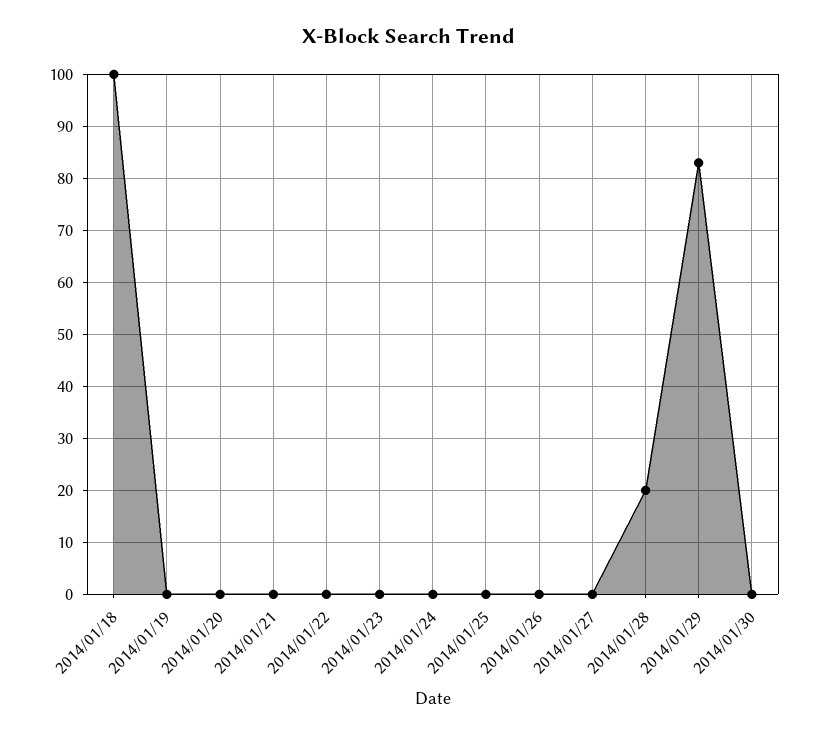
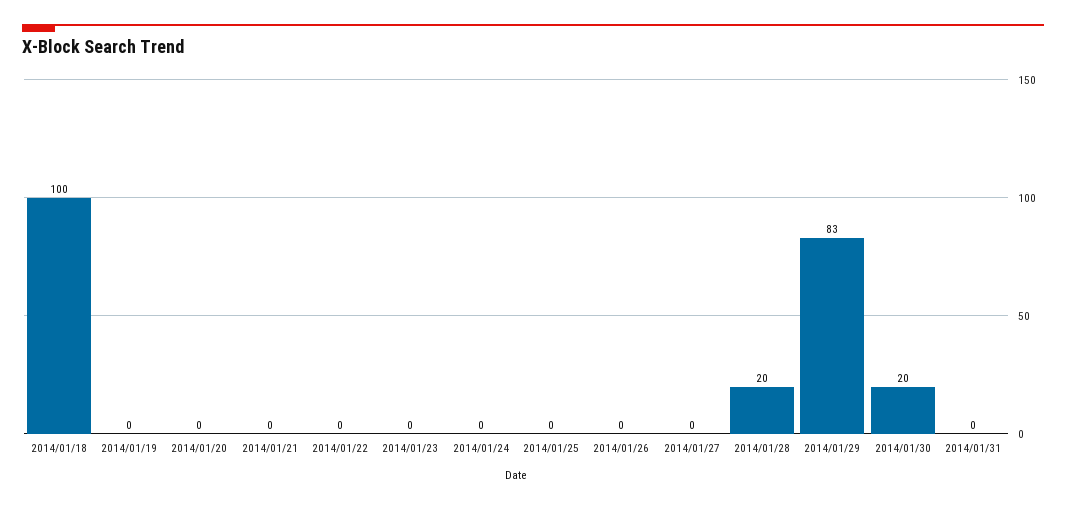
2014/01/30: 0 -> 20
2014/01/31: none -> 0

